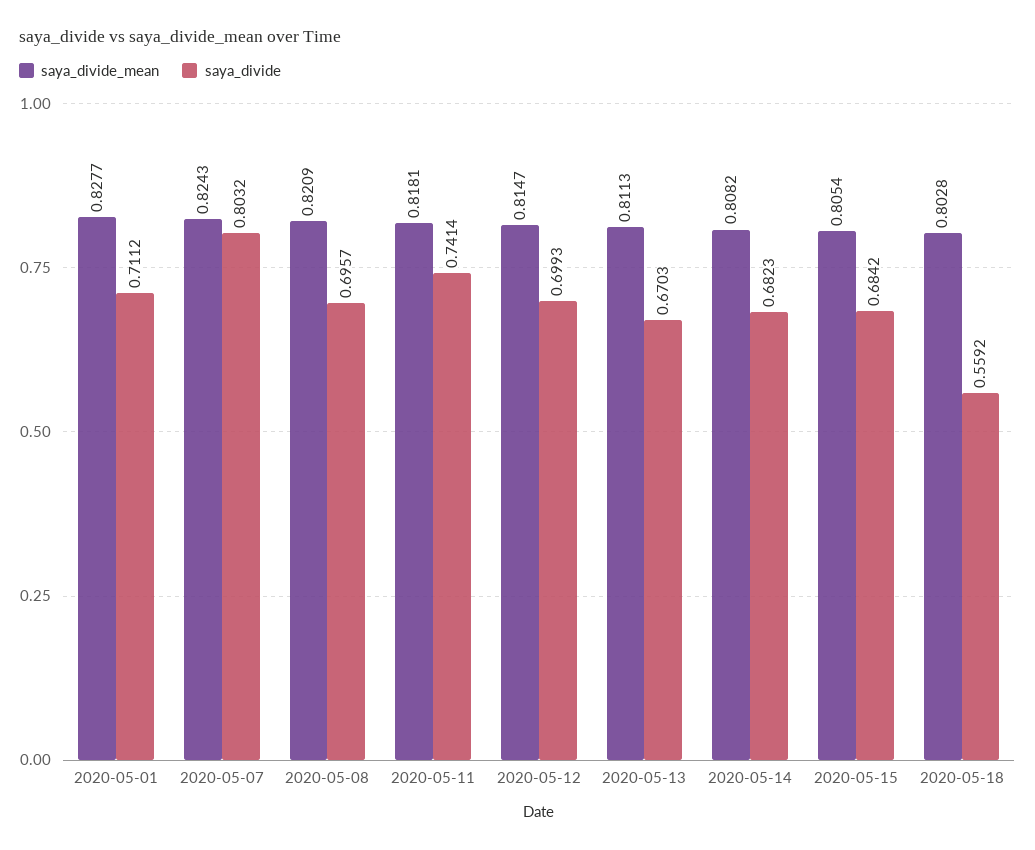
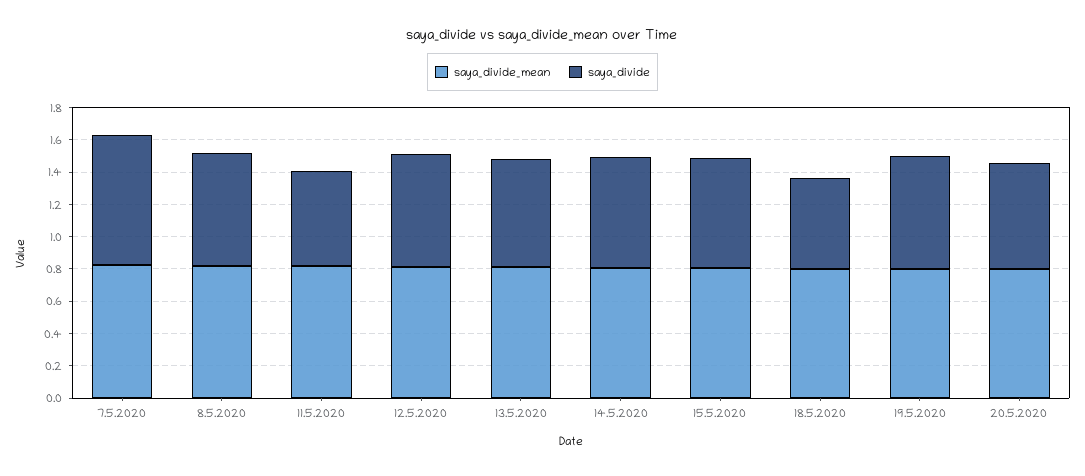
saya_divide_mean, 2020-05-01: 0.8277 -> none
saya_divide, 2020-05-01: 0.7112 -> none
saya_divide, 2020-05-11: 0.7414 -> 0.6
saya_divide_mean, 19.5.2020: none -> 0.8
saya_divide, 19.5.2020: none -> 0.7
saya_divide_mean, 20.5.2020: none -> 0.8
saya_divide, 20.5.2020: none -> 0.65

